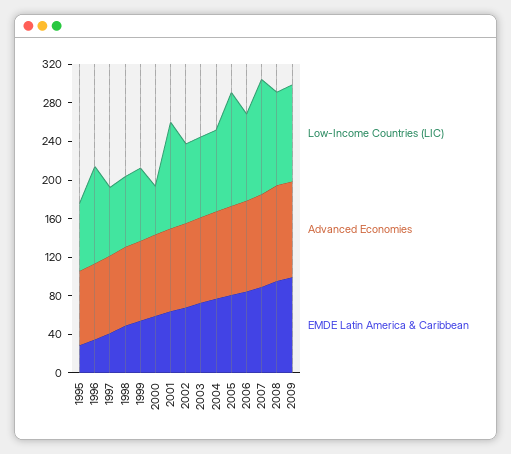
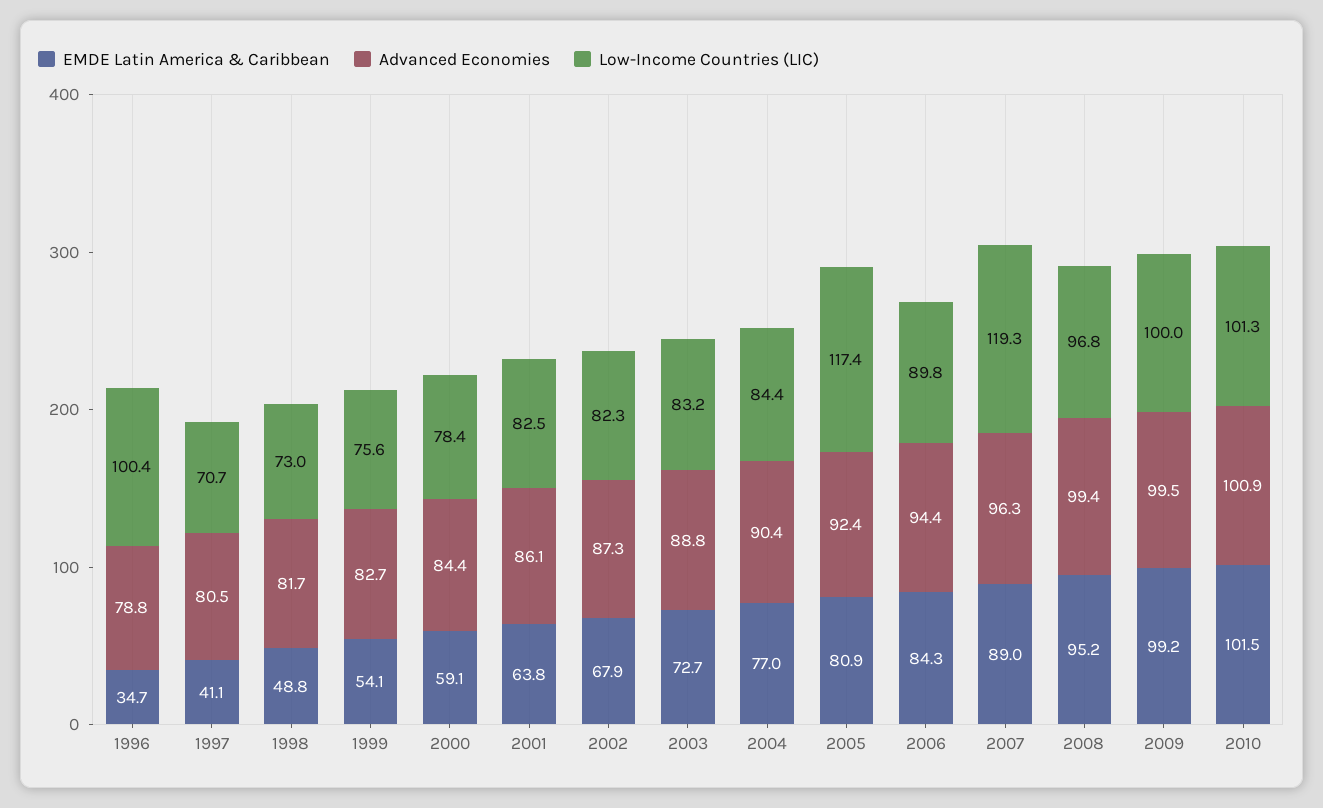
Low-Income Countries (LIC), 1995: 70 -> none
Advanced Economies, 1995: 80 -> none
EMDE Latin America & Caribbean, 1995: 30 -> none
Low-Income Countries (LIC), 2000: 50 -> 78.4
Low-Income Countries (LIC), 2001: 110 -> 82.5
EMDE Latin America & Caribbean, 2010: none -> 101.5
Advanced Economies, 2010: none -> 100.9
Low-Income Countries (LIC), 2010: none -> 101.3

